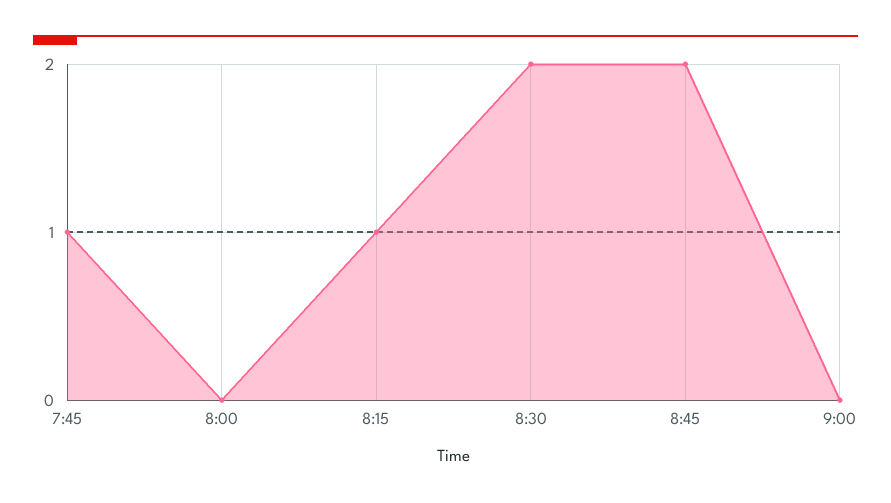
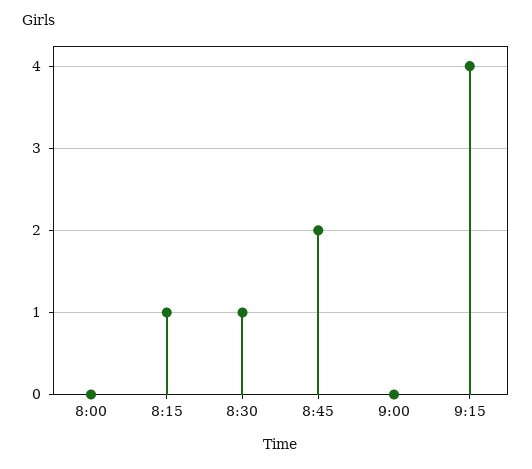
7:45: 1 -> none
8:30: 2 -> 1
9:15: none -> 4

